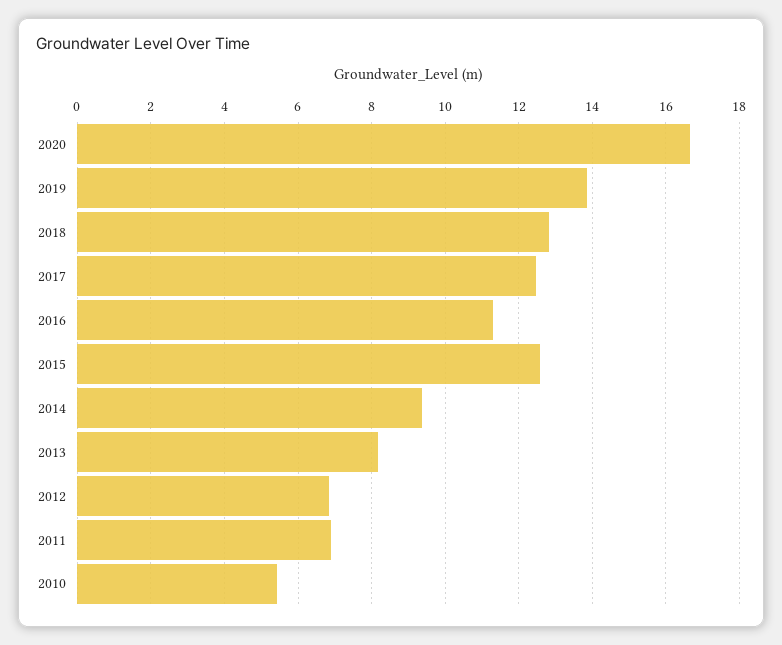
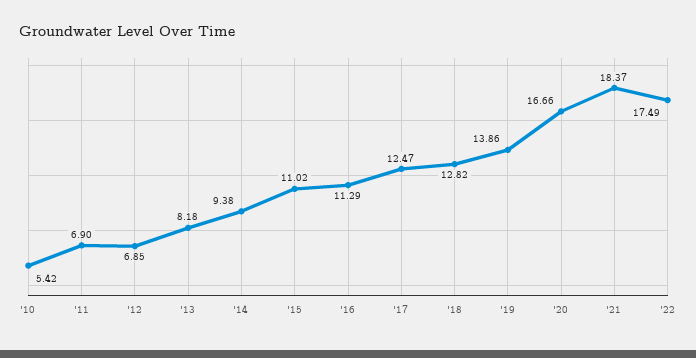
2015: 12.6 -> 11.02
'21: none -> 18.37
'22: none -> 17.49

